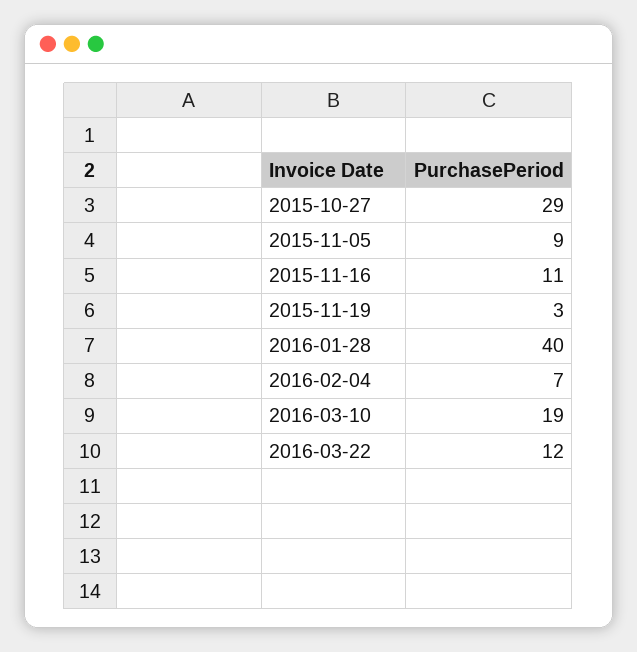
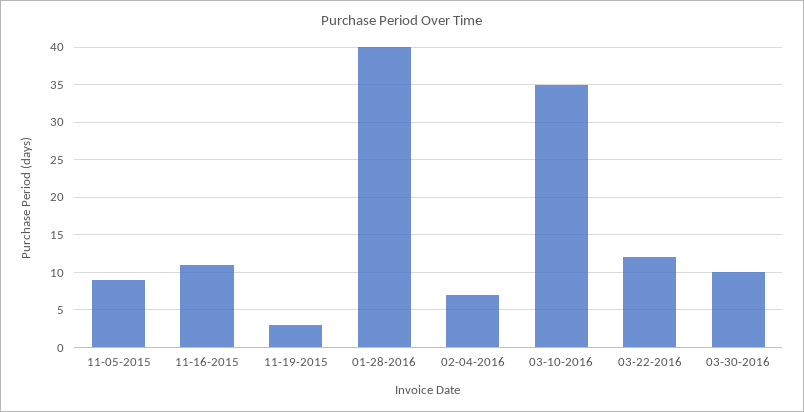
2015-10-27: 29 -> none
2016-03-10: 19 -> 35
03-30-2016: none -> 10

